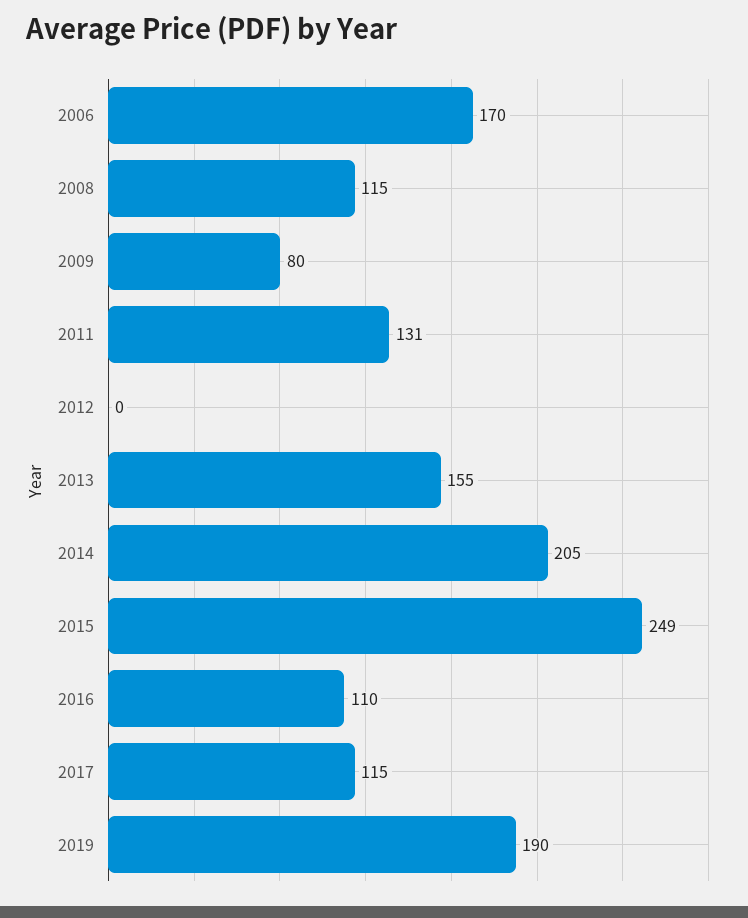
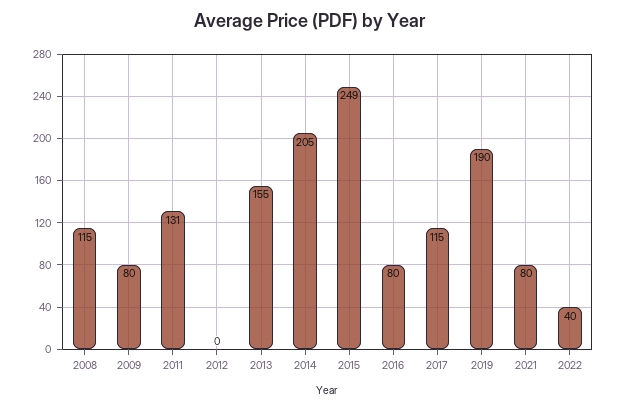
2006: 170 -> none
2016: 110 -> 80
2021: none -> 80
2022: none -> 40

